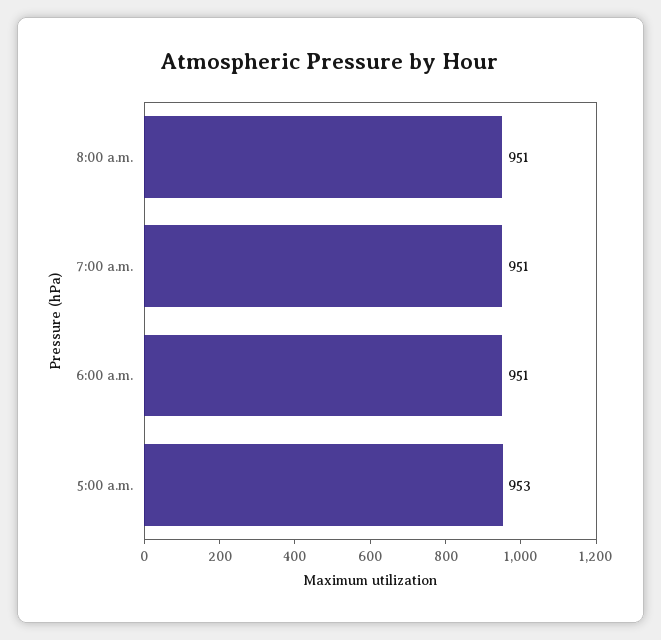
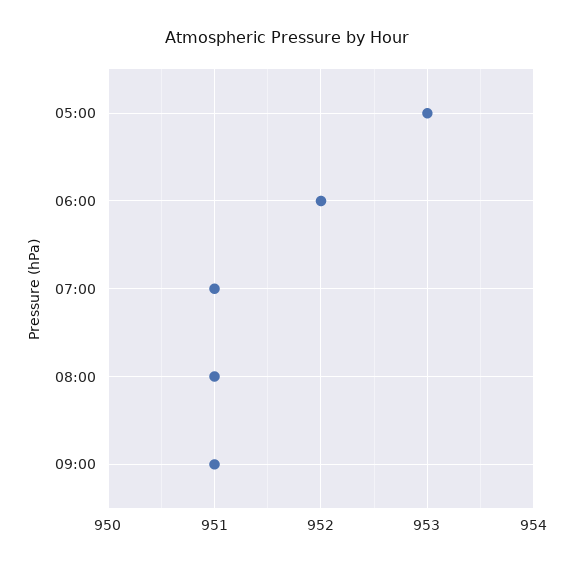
6:00 a.m.: 951 -> 952
09:00: none -> 951

